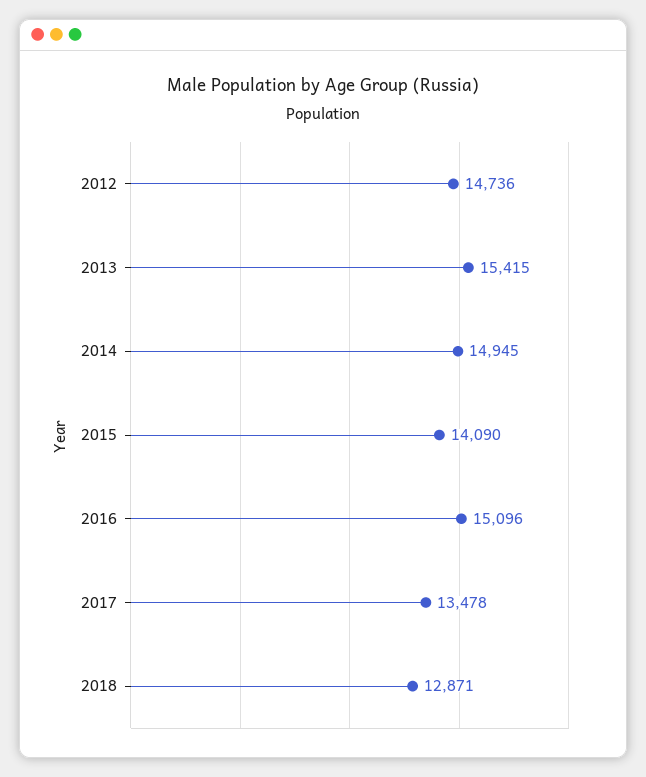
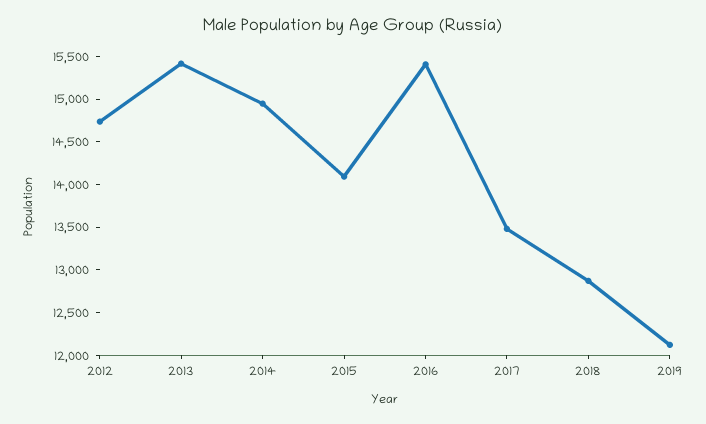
2016: 15096 -> 15400
2019: none -> 12100

